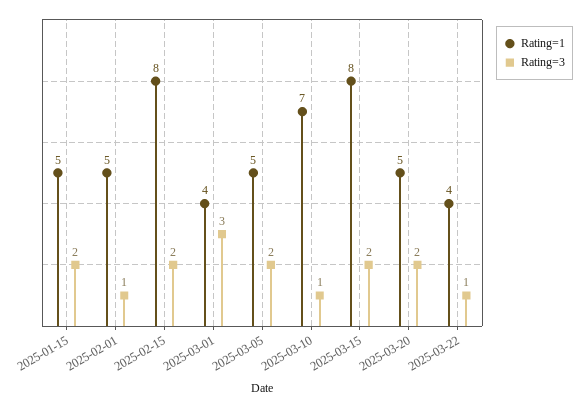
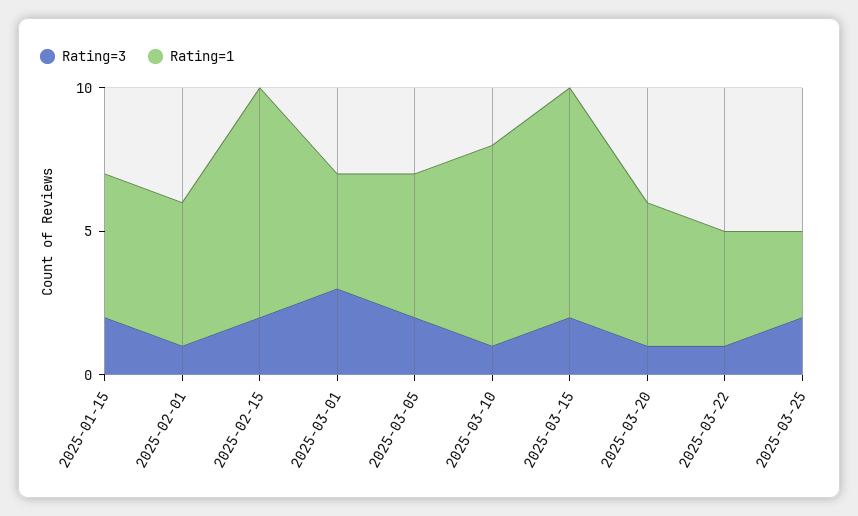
Rating=3, 2025-03-20: 2 -> 1
Rating=3, 2025-03-25: none -> 2
Rating=1, 2025-03-25: none -> 3

